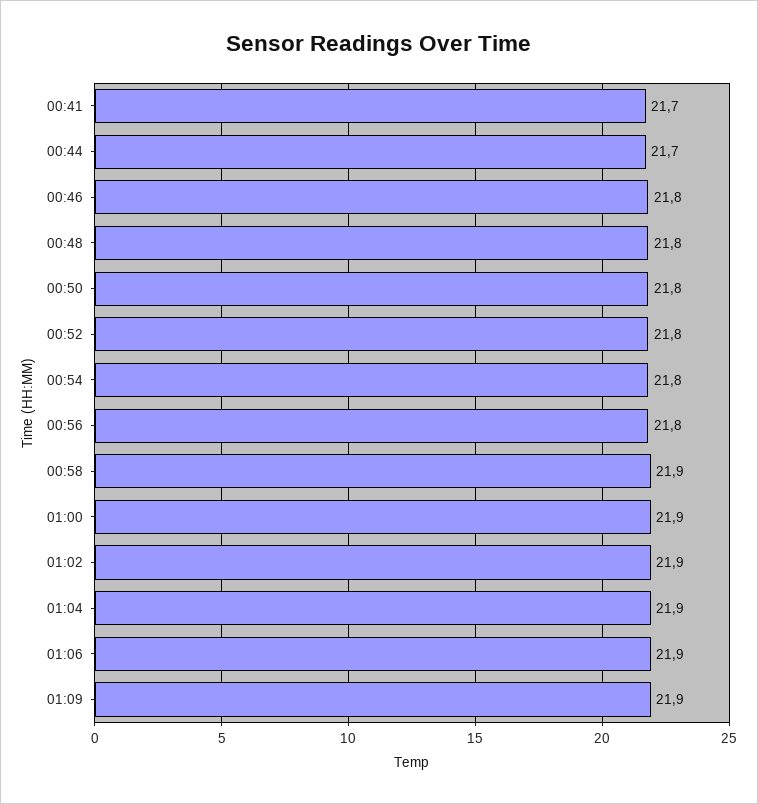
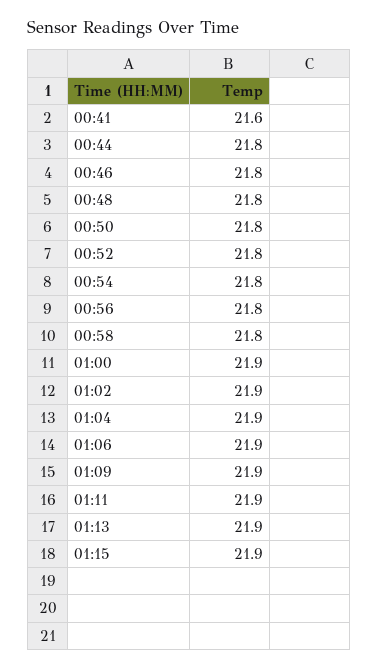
00:41: 21.7 -> 21.6
00:44: 21.7 -> 21.8
00:58: 21.9 -> 21.8
01:11: none -> 21.9
01:13: none -> 21.9
01:15: none -> 21.9

